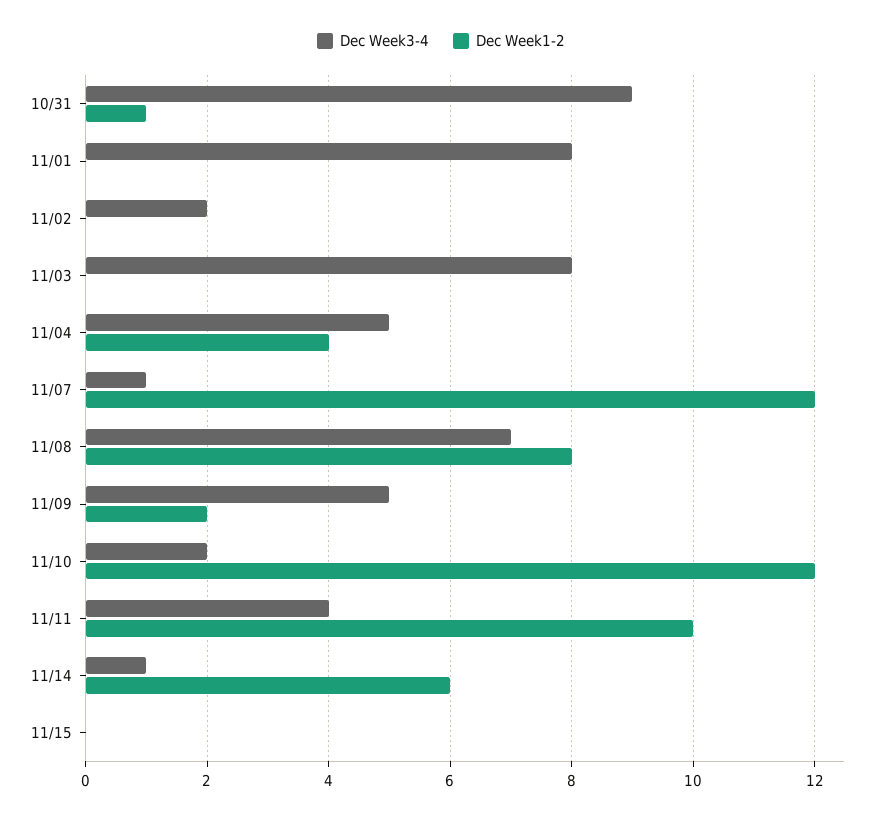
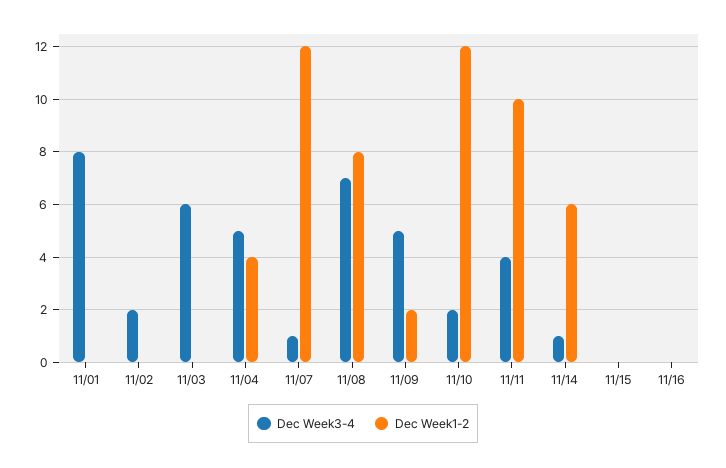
Dec Week3-4, 10/31: 9 -> none
Dec Week1-2, 10/31: 1 -> none
Dec Week3-4, 11/03: 8 -> 6
Dec Week3-4, 11/16: none -> 0
Dec Week1-2, 11/16: none -> 0

